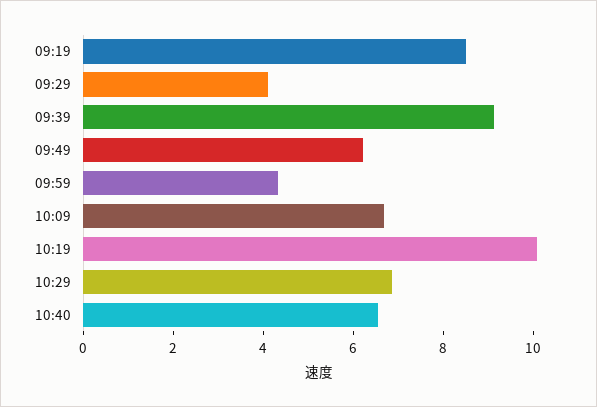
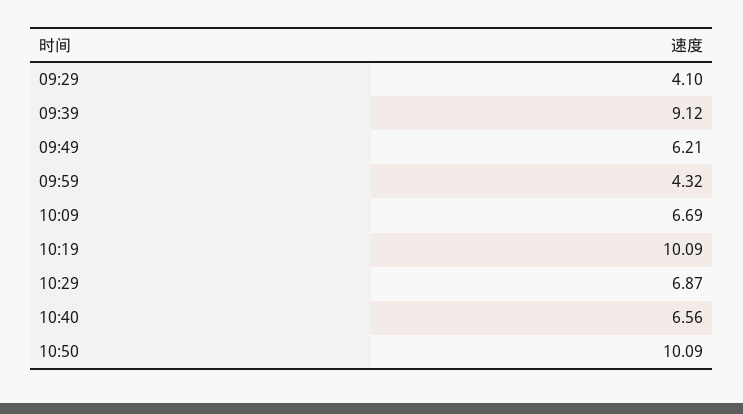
09:19: 8.5 -> none
10:50: none -> 10.09

